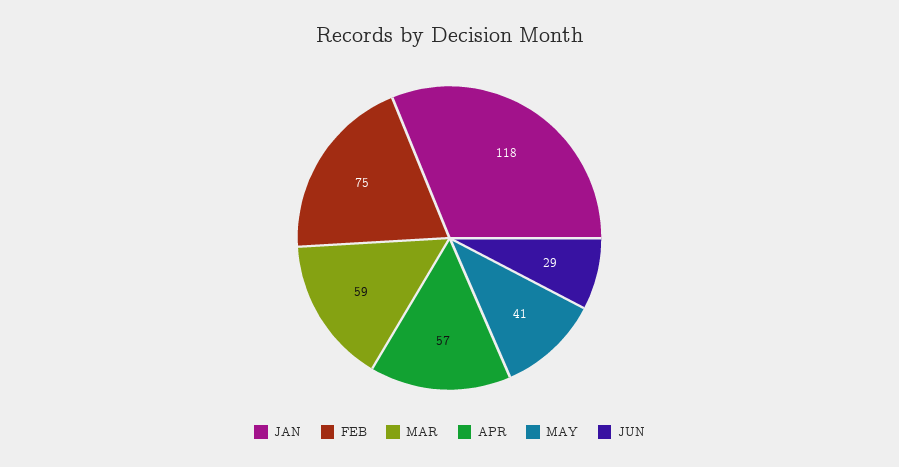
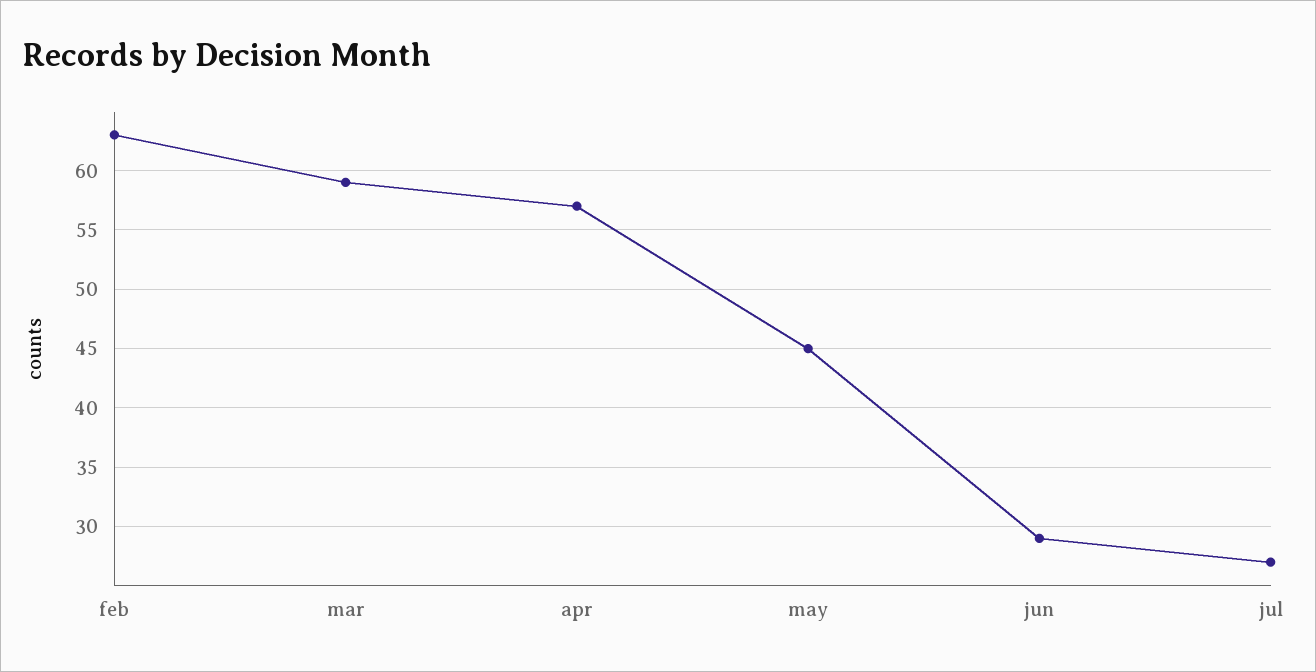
JAN: 118 -> none
FEB: 75 -> 63
MAY: 41 -> 45
jul: none -> 27

